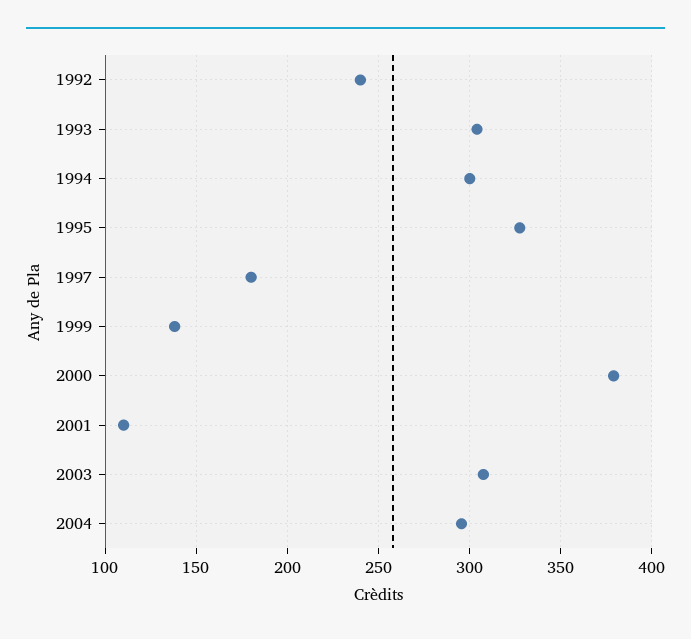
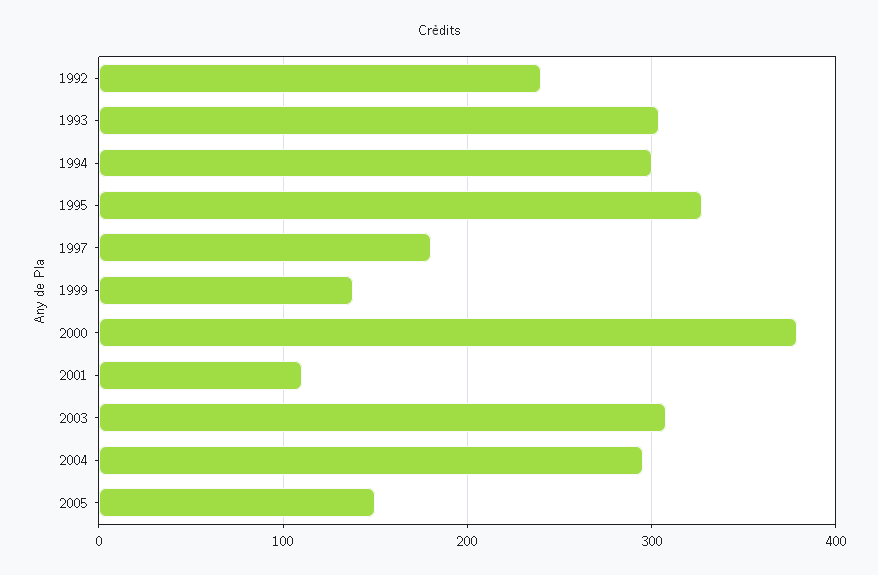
2005: none -> 150

